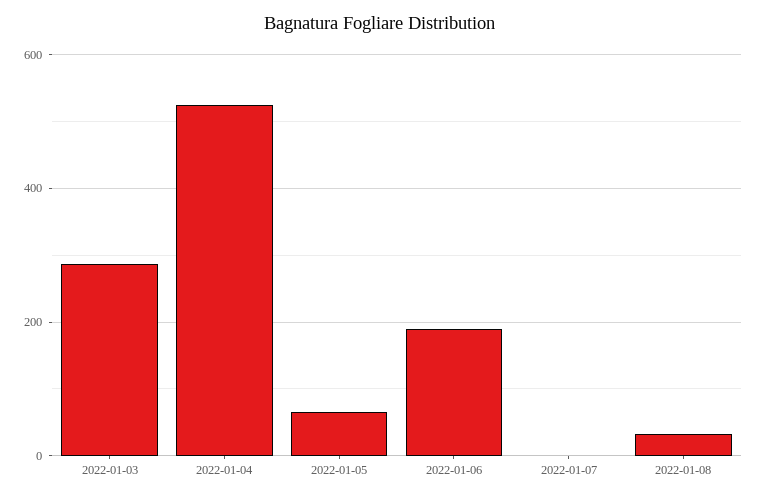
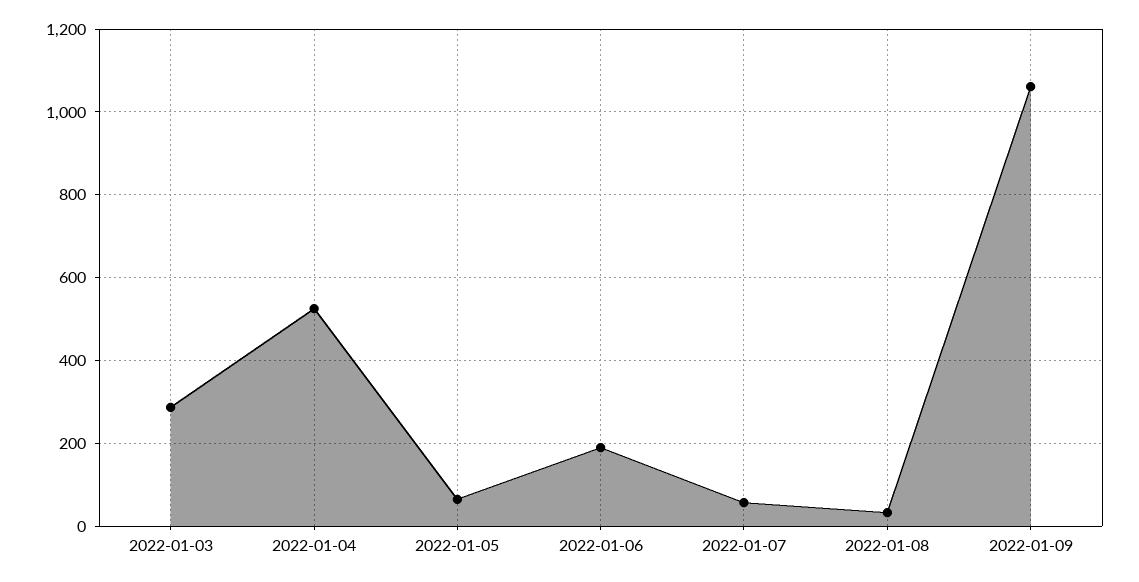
2022-01-07: 0 -> 60
2022-01-09: none -> 1060

